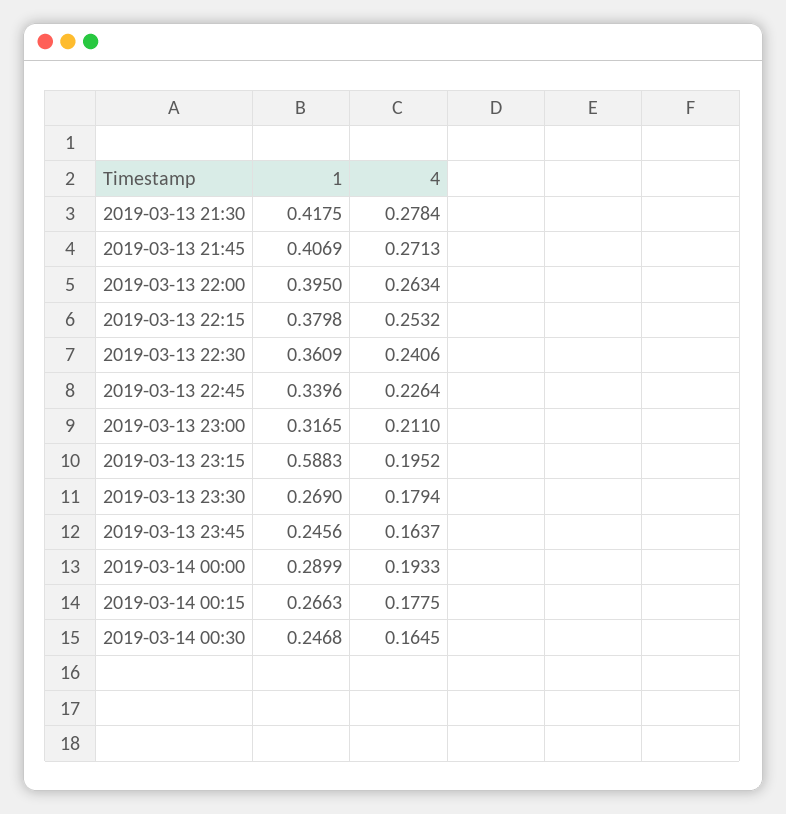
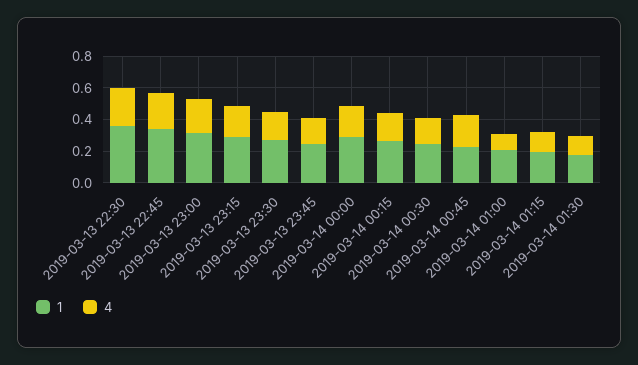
1, 2019-03-13 21:30: 0.4175 -> none
4, 2019-03-13 21:30: 0.2784 -> none
1, 2019-03-13 21:45: 0.4069 -> none
4, 2019-03-13 21:45: 0.2713 -> none
1, 2019-03-13 22:00: 0.395 -> none
4, 2019-03-13 22:00: 0.2634 -> none
1, 2019-03-13 22:15: 0.3798 -> none
4, 2019-03-13 22:15: 0.2532 -> none
1, 2019-03-13 23:15: 0.5883 -> 0.3
1, 2019-03-14 00:45: none -> 0.2
4, 2019-03-14 00:45: none -> 0.2
1, 2019-03-14 01:00: none -> 0.2
4, 2019-03-14 01:00: none -> 0.1
1, 2019-03-14 01:15: none -> 0.2
4, 2019-03-14 01:15: none -> 0.1
1, 2019-03-14 01:30: none -> 0.2
4, 2019-03-14 01:30: none -> 0.1

